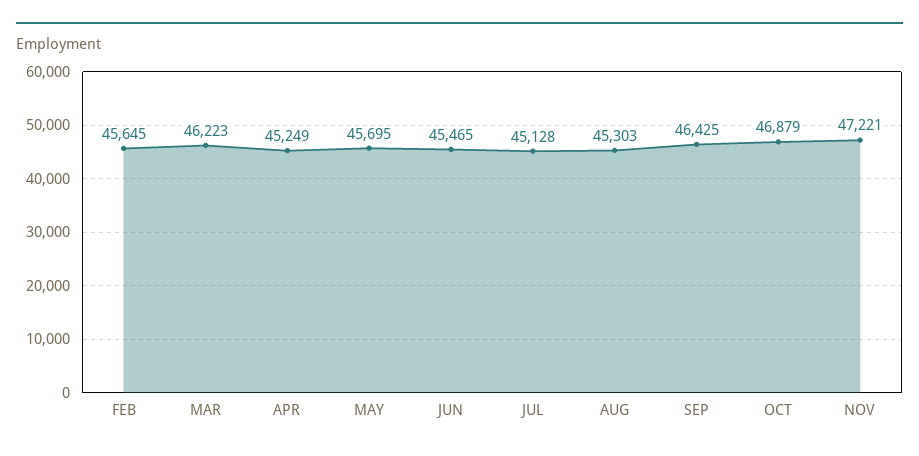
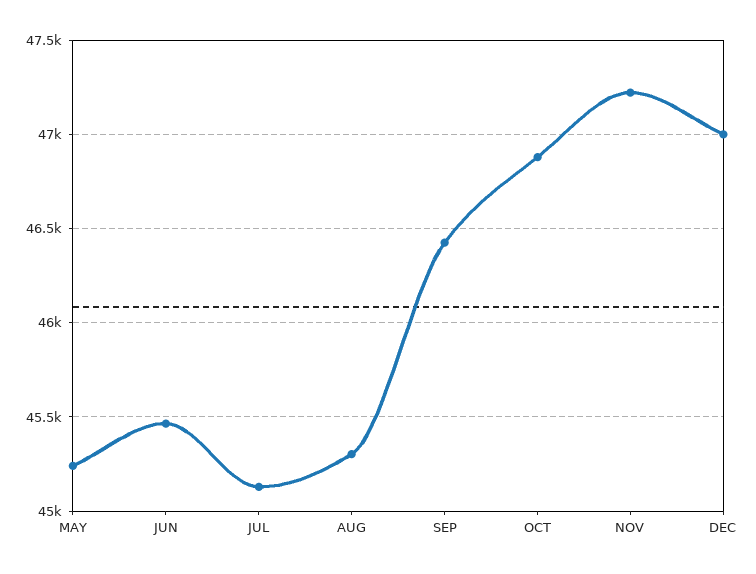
FEB: 45645 -> none
MAR: 46223 -> none
APR: 45249 -> none
MAY: 45695 -> 45250
DEC: none -> 47000

